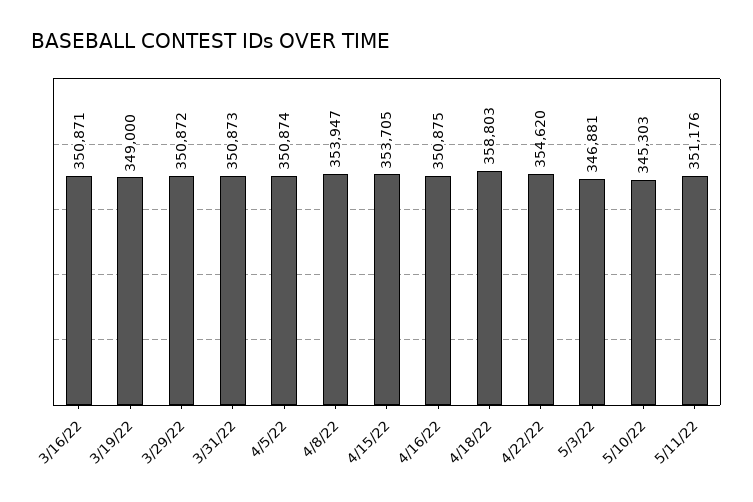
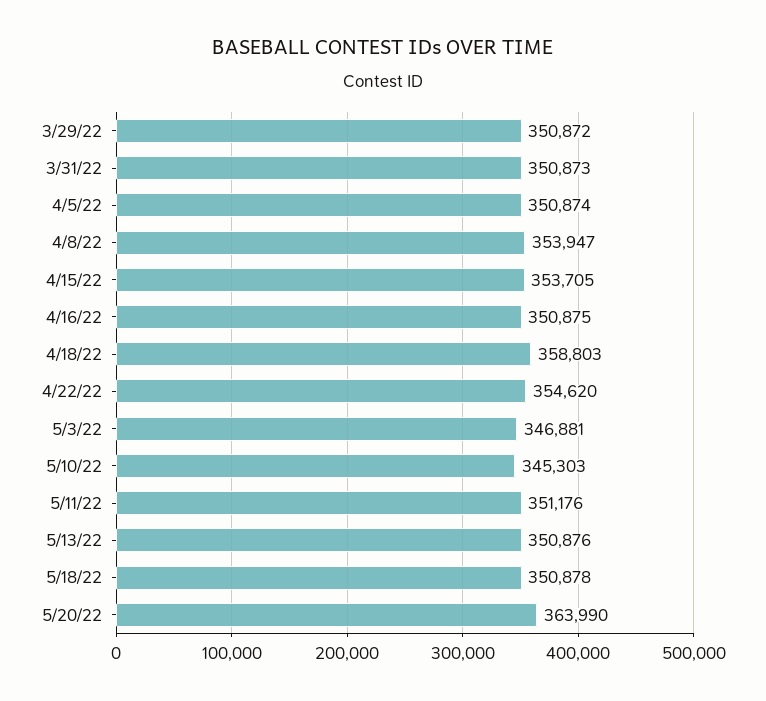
3/16/22: 350871 -> none
3/19/22: 349000 -> none
5/13/22: none -> 350876
5/18/22: none -> 350878
5/20/22: none -> 363990

